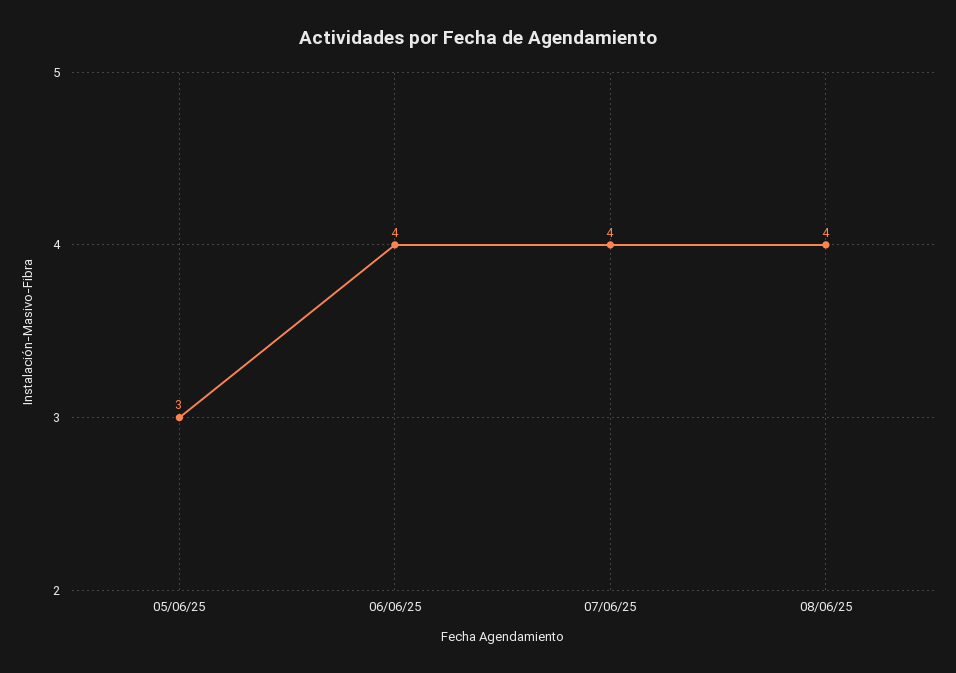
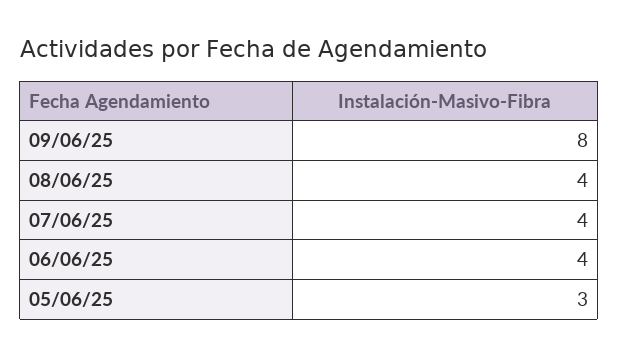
09/06/25: none -> 8

